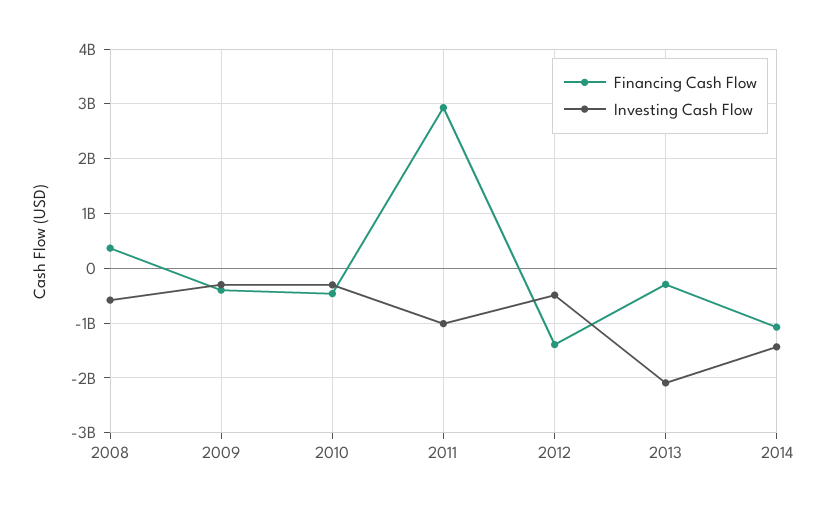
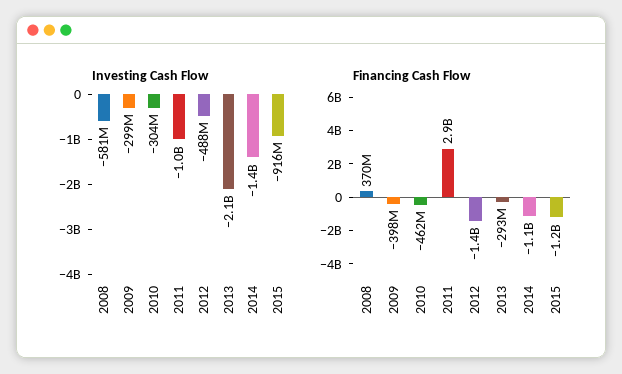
Investing Cash Flow, 2015: none -> -916000000
Financing Cash Flow, 2015: none -> -1200000000

